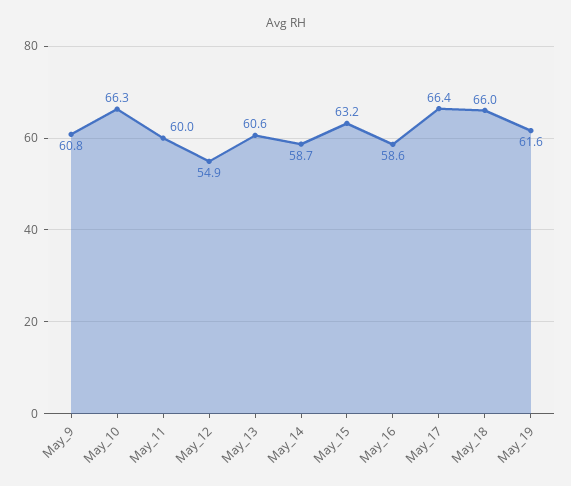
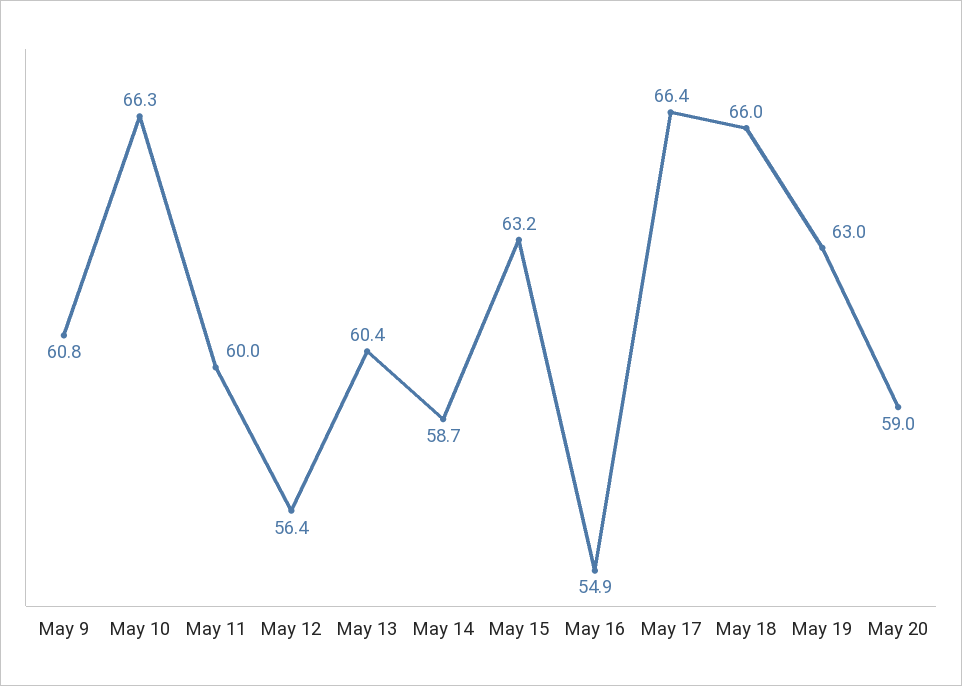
May_12: 54.9 -> 56.4
May_13: 60.6 -> 60.4
May_16: 58.6 -> 54.9
May_19: 61.6 -> 63
May 20: none -> 59

